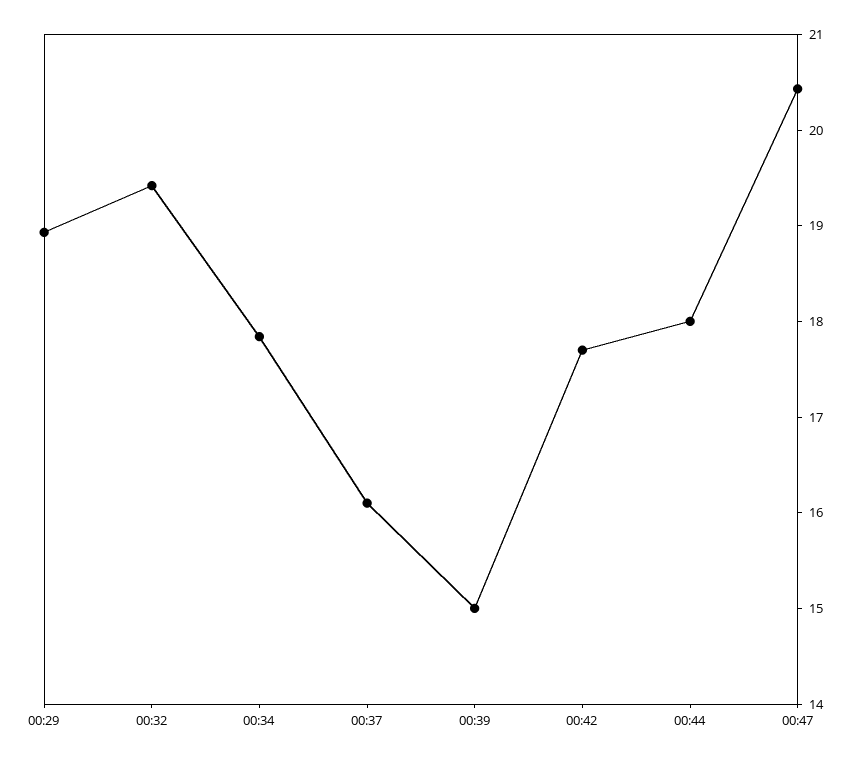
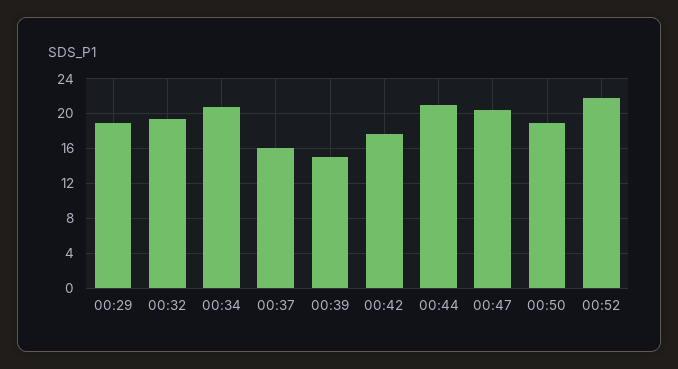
00:34: 17.8 -> 21
00:44: 18 -> 21
00:50: none -> 19
00:52: none -> 22

